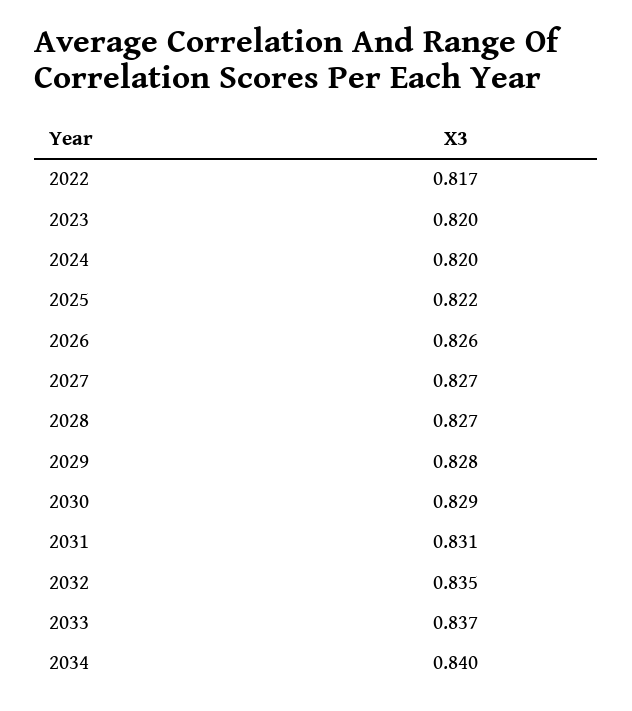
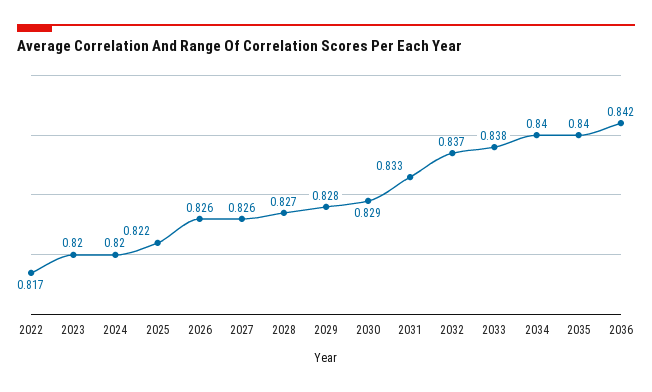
2027: 0.827 -> 0.826
2031: 0.831 -> 0.833
2032: 0.835 -> 0.837
2033: 0.837 -> 0.838
2035: none -> 0.84
2036: none -> 0.842

